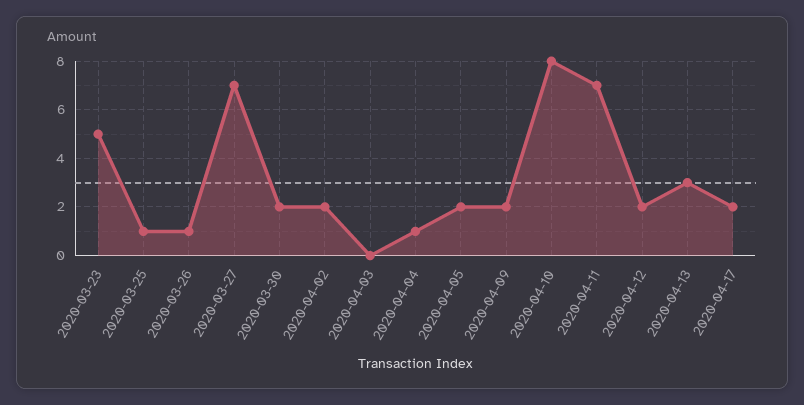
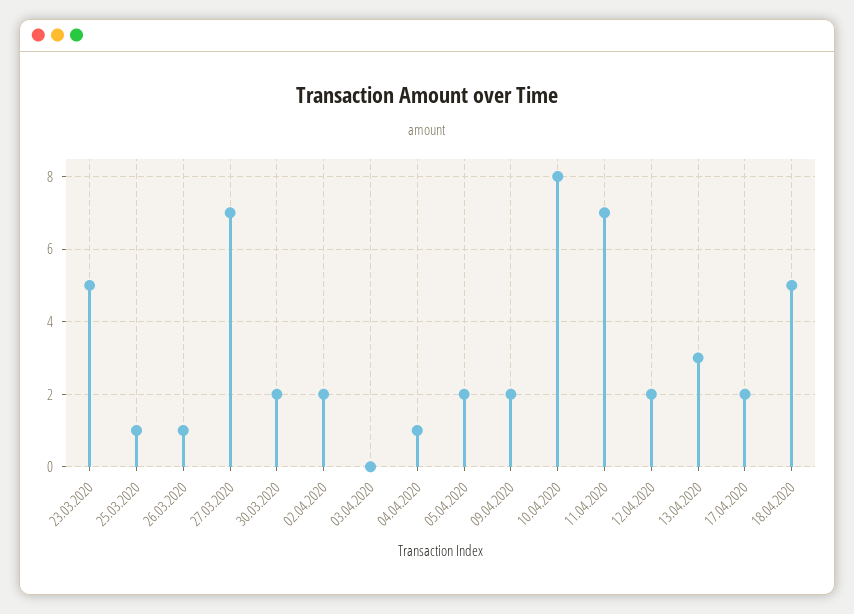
18.04.2020: none -> 5

